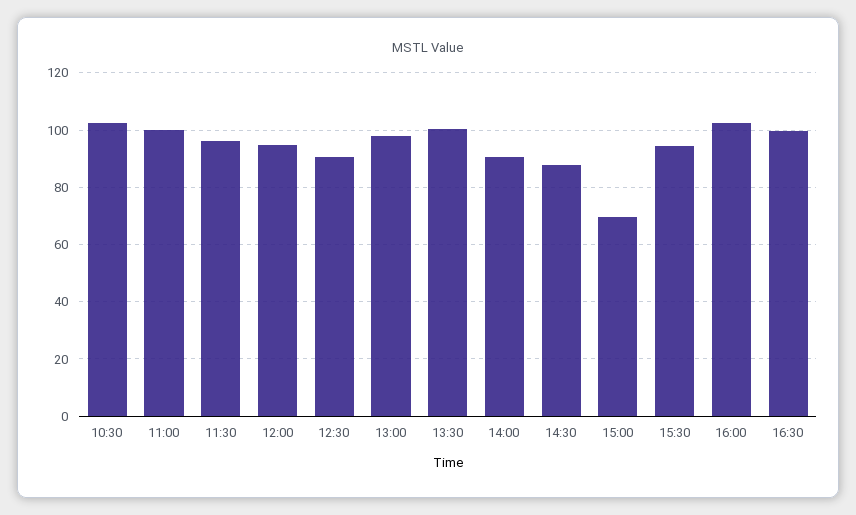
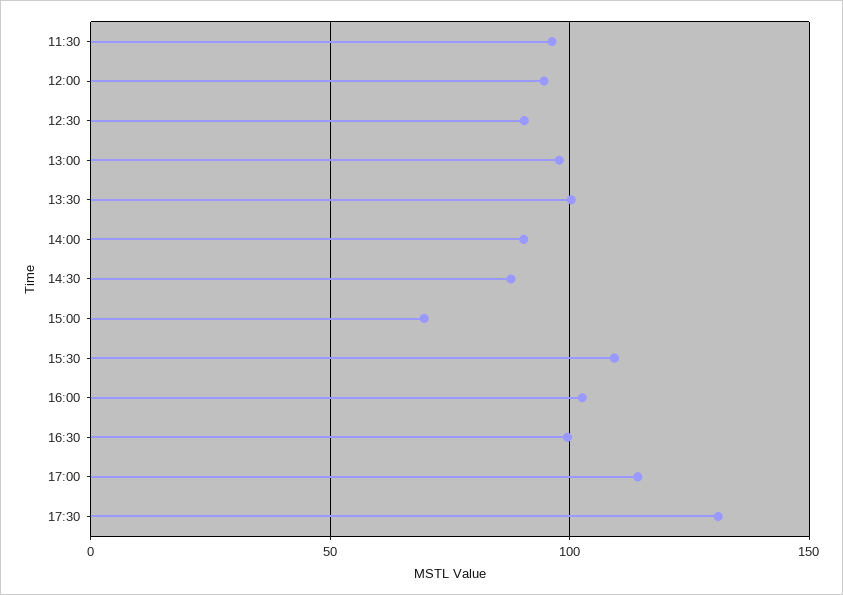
10:30: 102.5 -> none
11:00: 100 -> none
15:30: 95 -> 110
17:00: none -> 115
17:30: none -> 130

